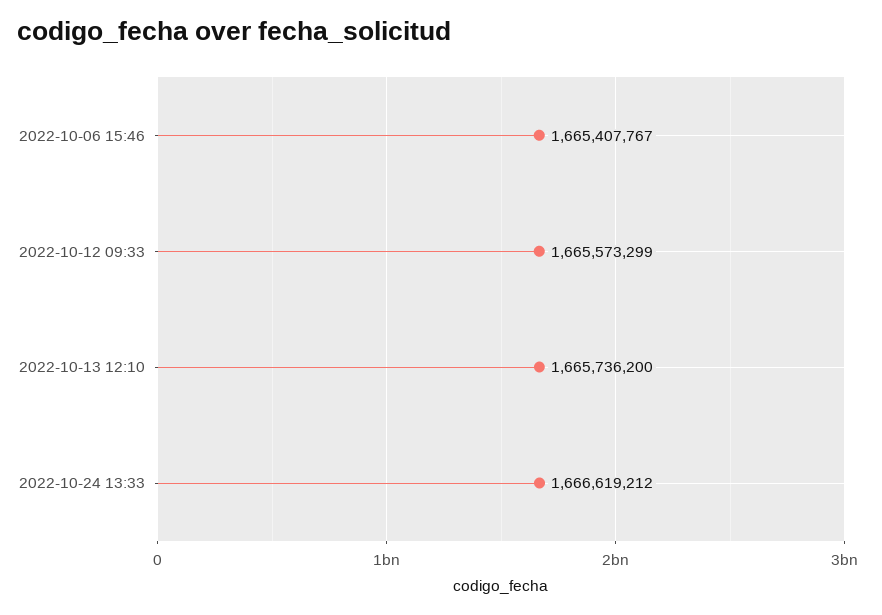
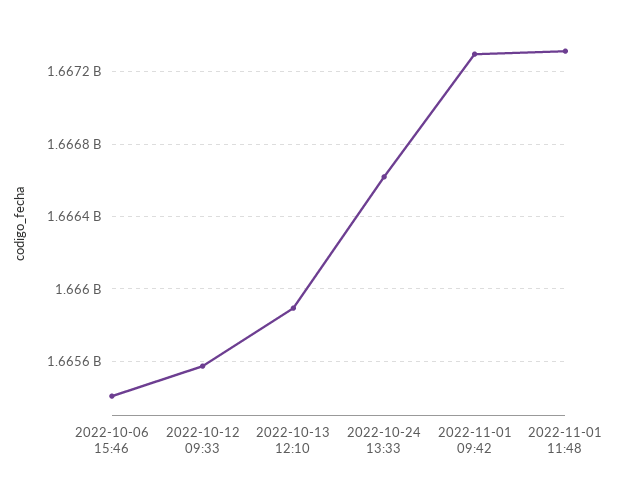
2022-10-13 12:10: 1665736200 -> 1665900000
2022-11-01 09:42: none -> 1667300000
2022-11-01 11:48: none -> 1667300000

